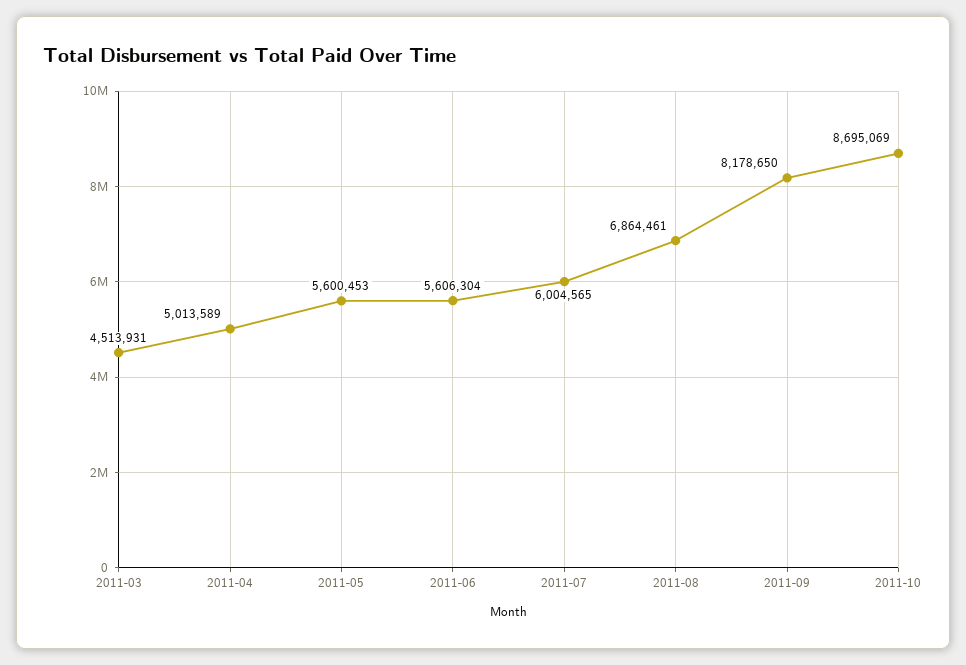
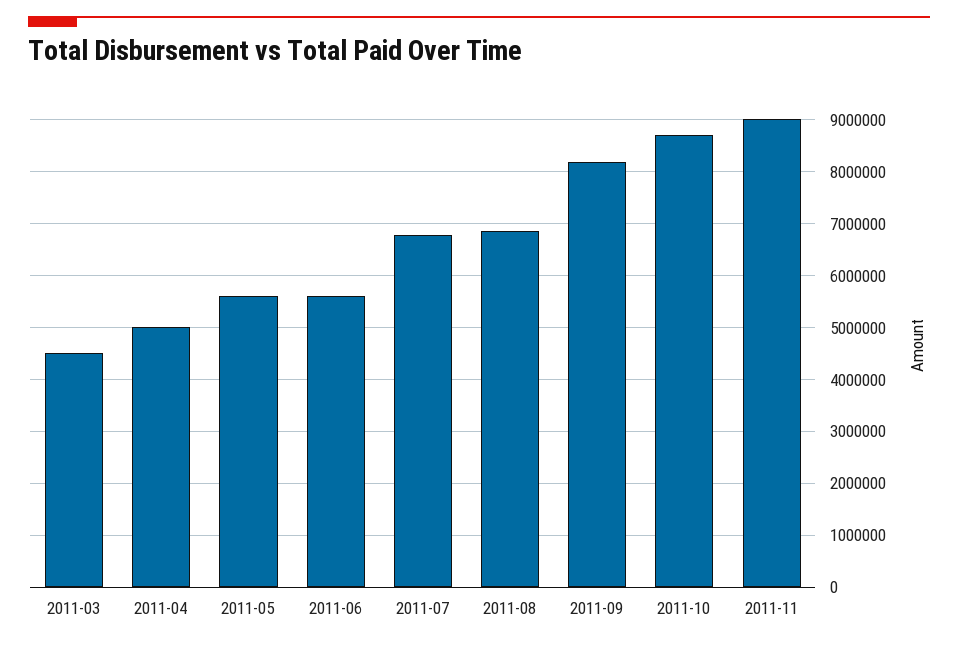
2011-07: 6004565 -> 6800000
2011-11: none -> 9000000

